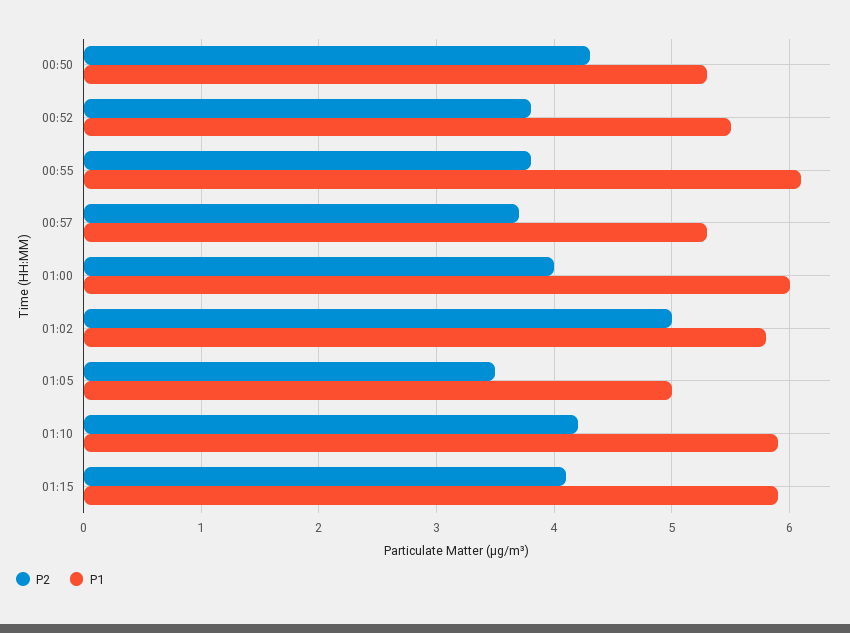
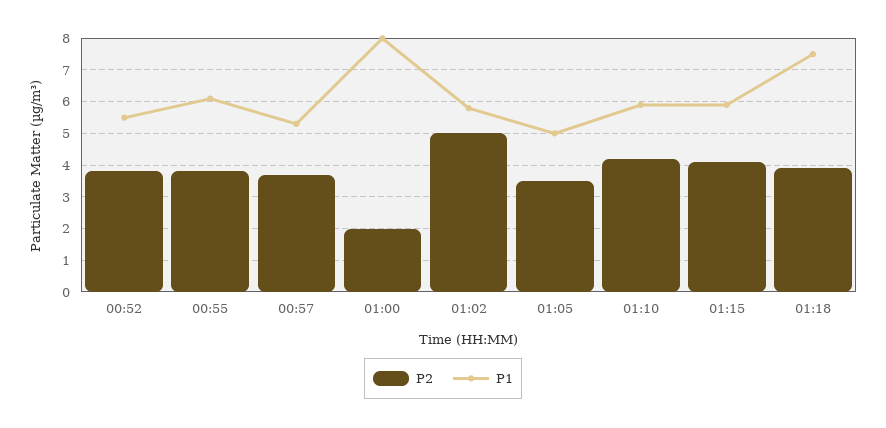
P2, 00:50: 4.3 -> none
P1, 00:50: 5.3 -> none
P2, 01:00: 4 -> 2
P1, 01:00: 6 -> 8
P2, 01:18: none -> 4
P1, 01:18: none -> 7.5

